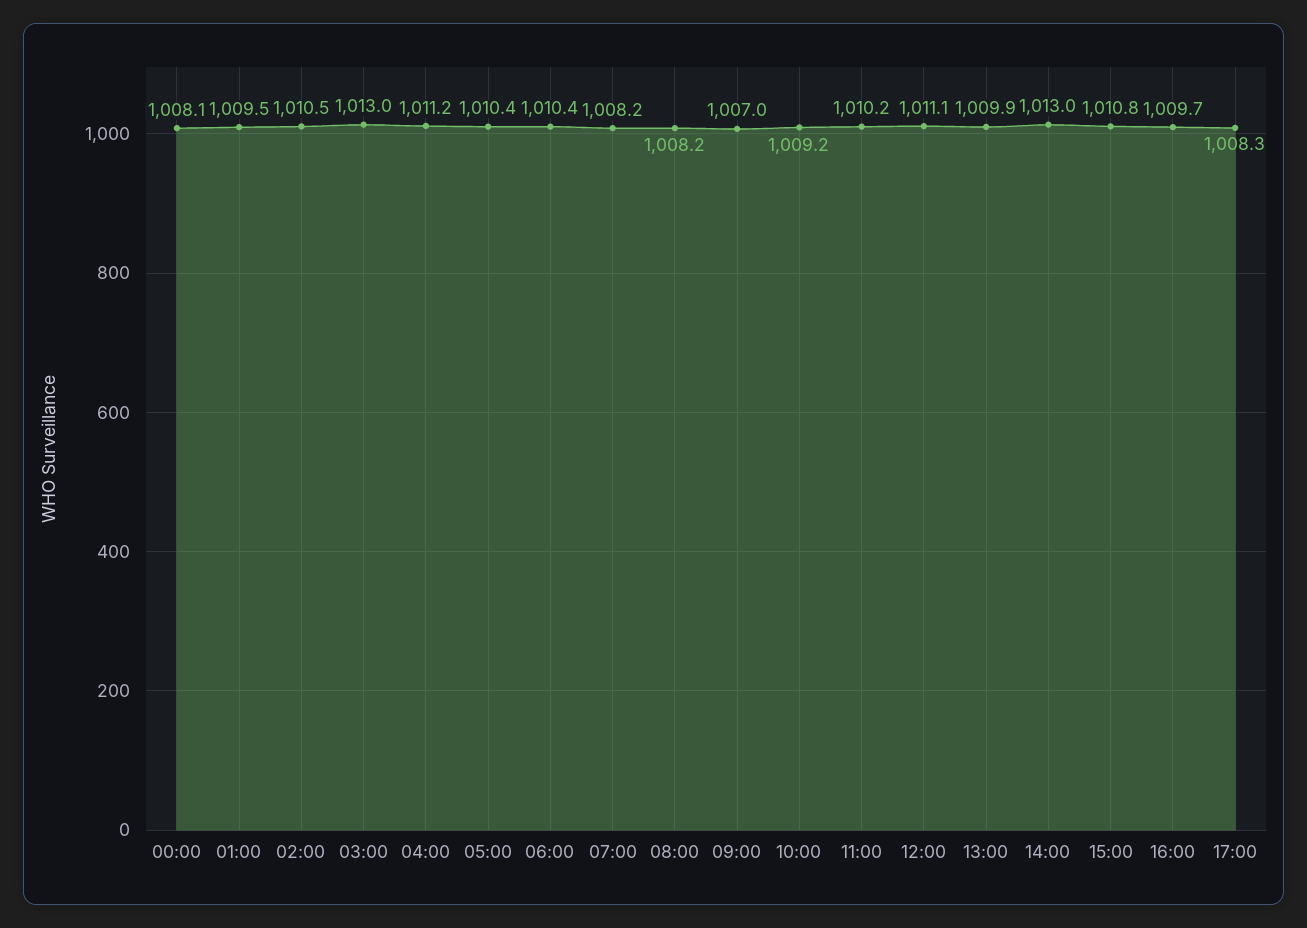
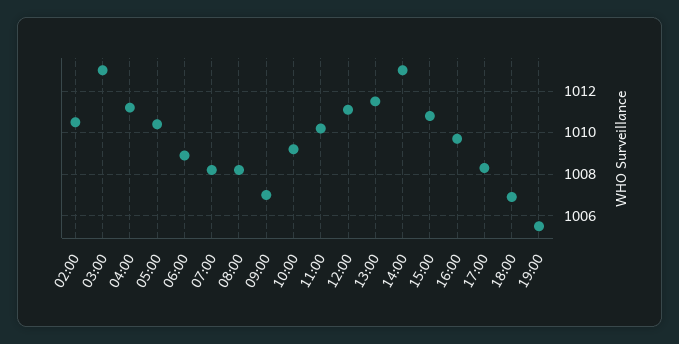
00:00: 1008.1 -> none
01:00: 1009.5 -> none
06:00: 1010.4 -> 1009
13:00: 1009.9 -> 1011.5
18:00: none -> 1007
19:00: none -> 1005.5

